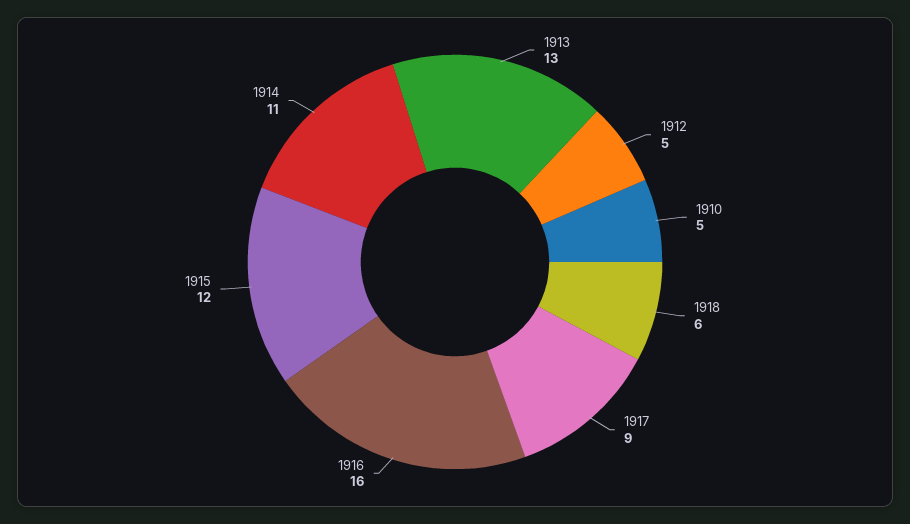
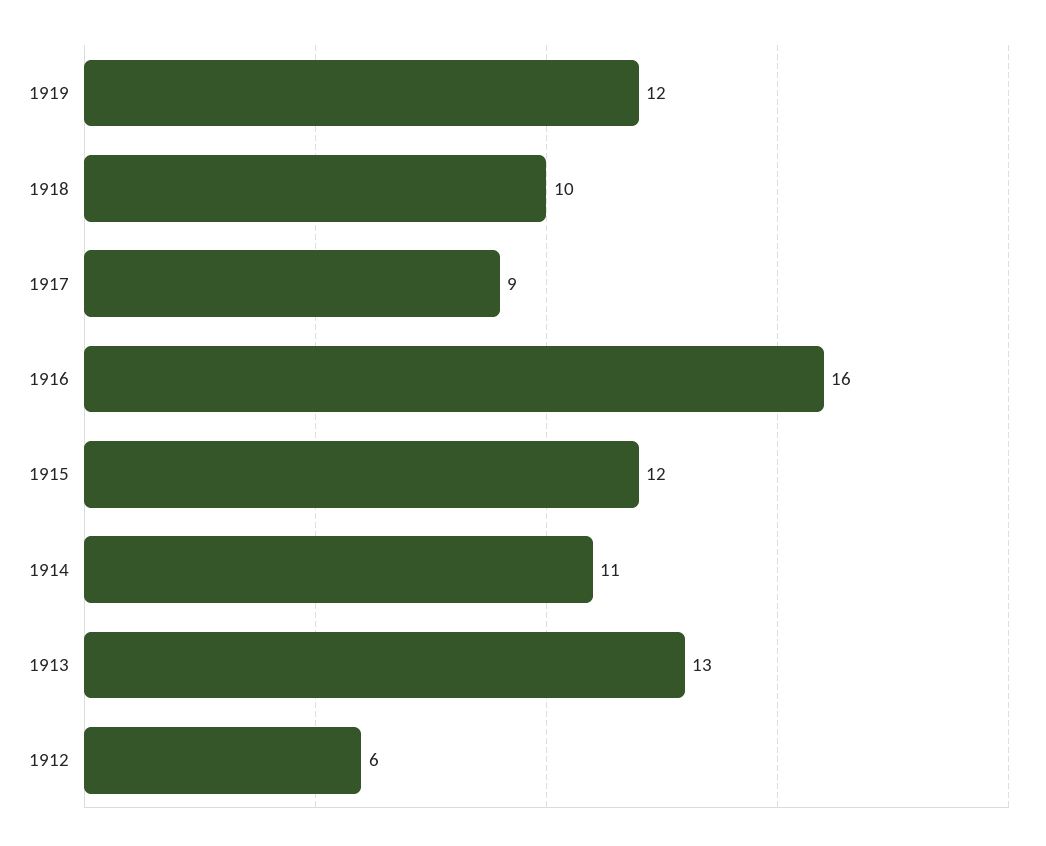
1912: 5 -> 6
1910: 5 -> none
1918: 6 -> 10
1919: none -> 12

